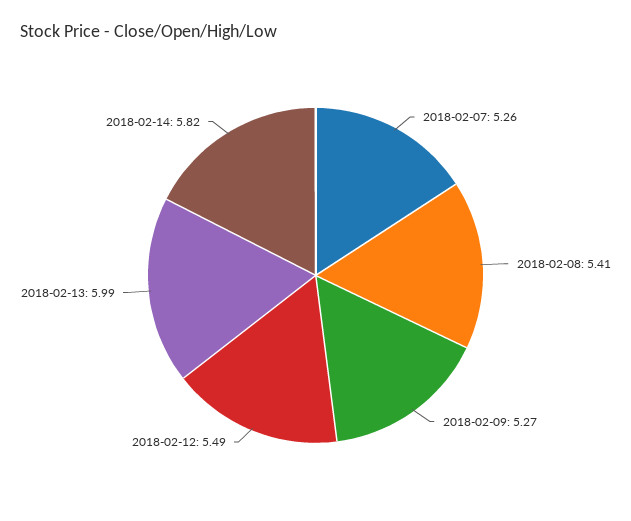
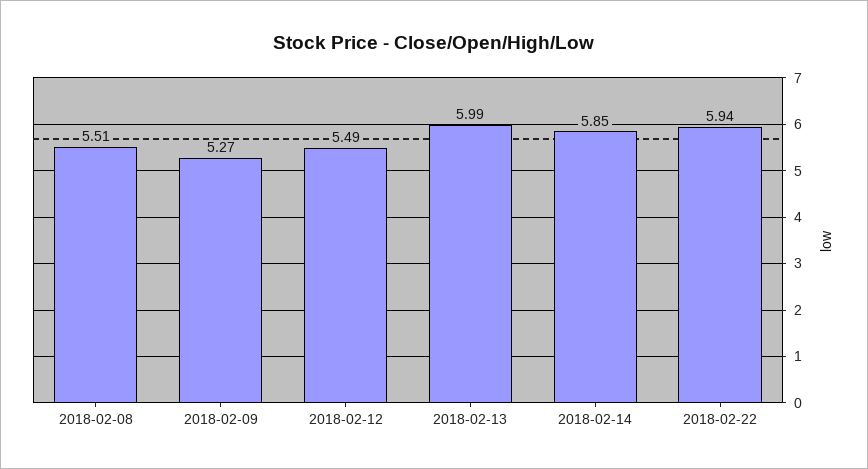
2018-02-07: 5.26 -> none
2018-02-08: 5.41 -> 5.51
2018-02-14: 5.82 -> 5.85
2018-02-22: none -> 5.94

